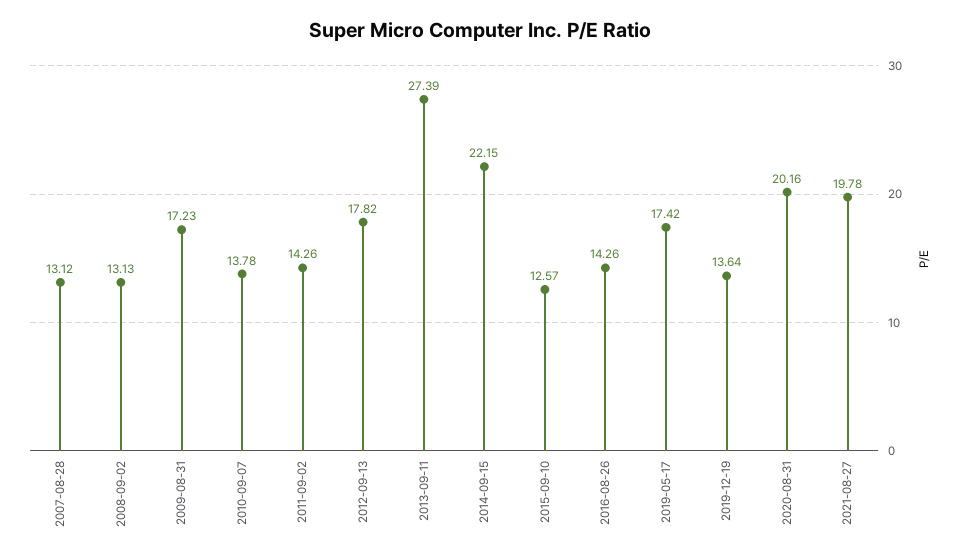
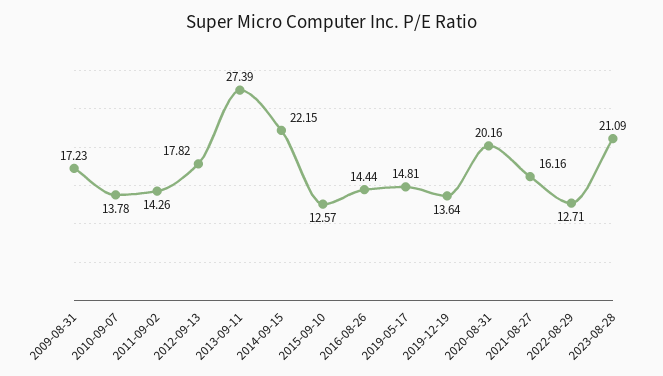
2007-08-28: 13.12 -> none
2008-09-02: 13.13 -> none
2016-08-26: 14.26 -> 14.44
2019-05-17: 17.42 -> 14.81
2021-08-27: 19.78 -> 16.16
2022-08-29: none -> 12.71
2023-08-28: none -> 21.09

